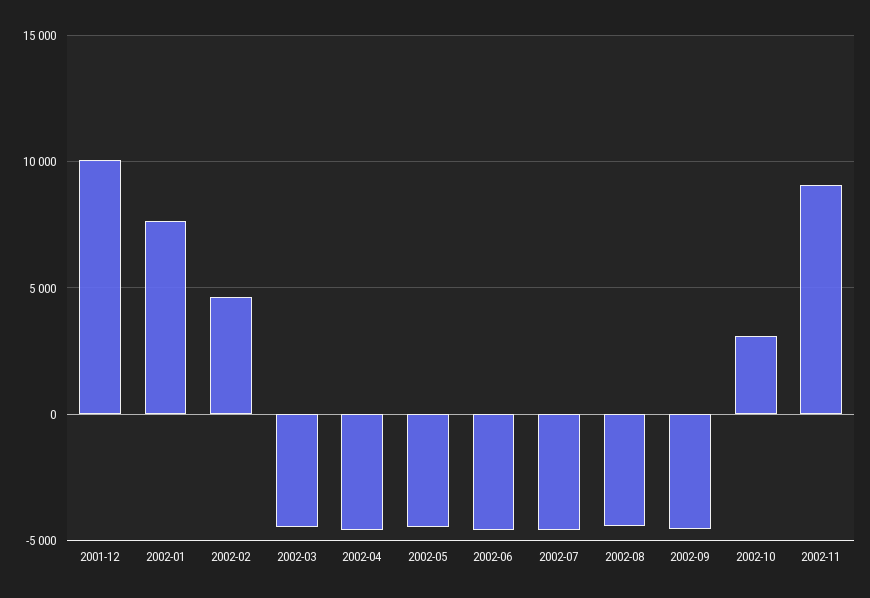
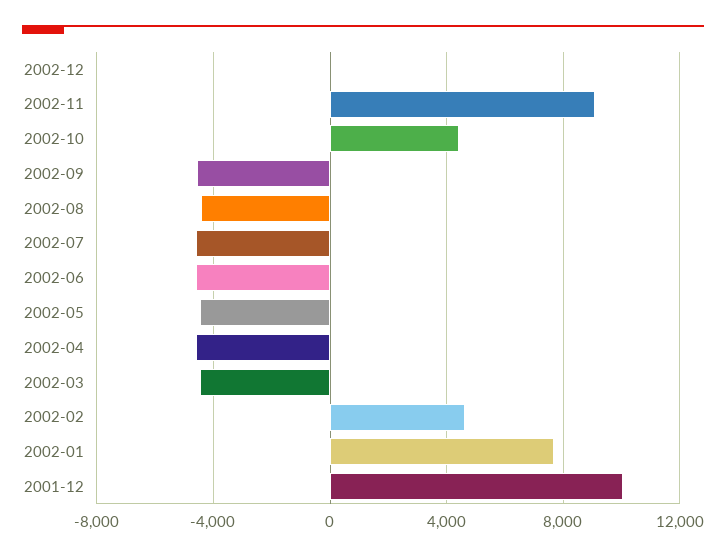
2002-10: 3000 -> 4500
2002-12: none -> 0

